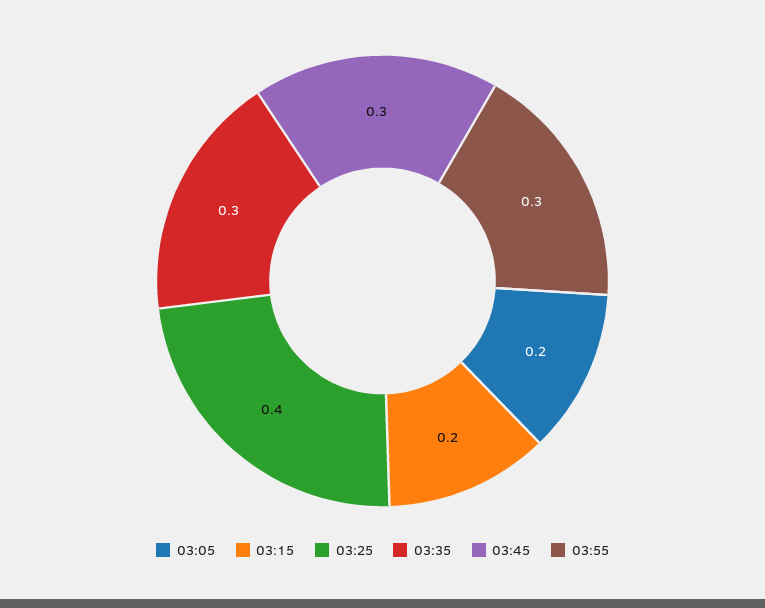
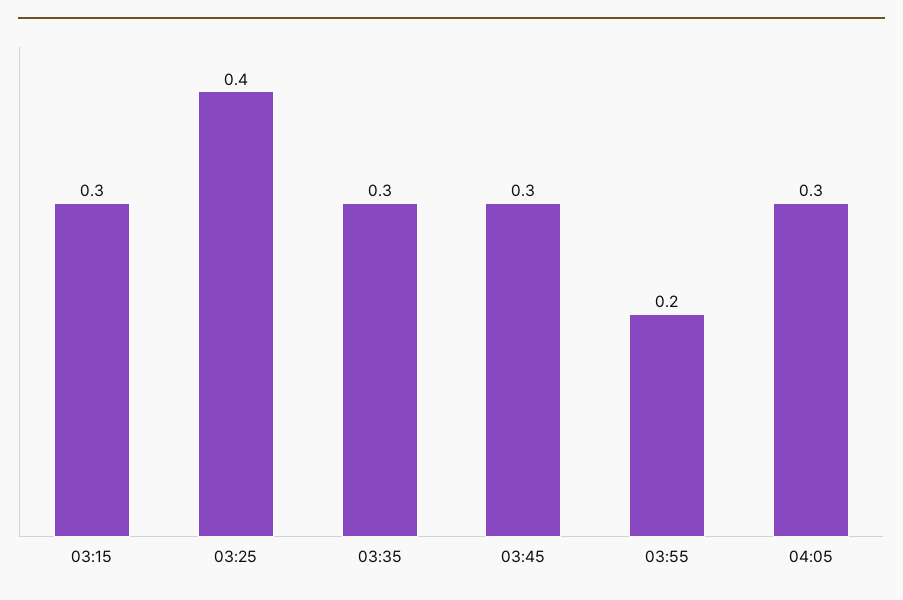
03:05: 0.2 -> none
03:15: 0.2 -> 0.3
03:55: 0.3 -> 0.2
04:05: none -> 0.3

